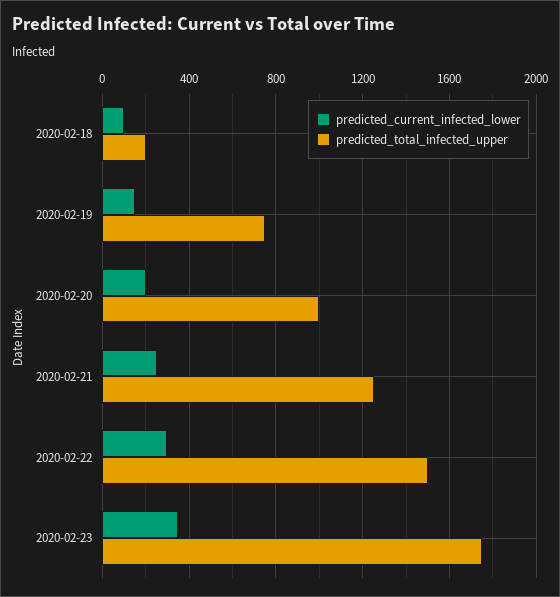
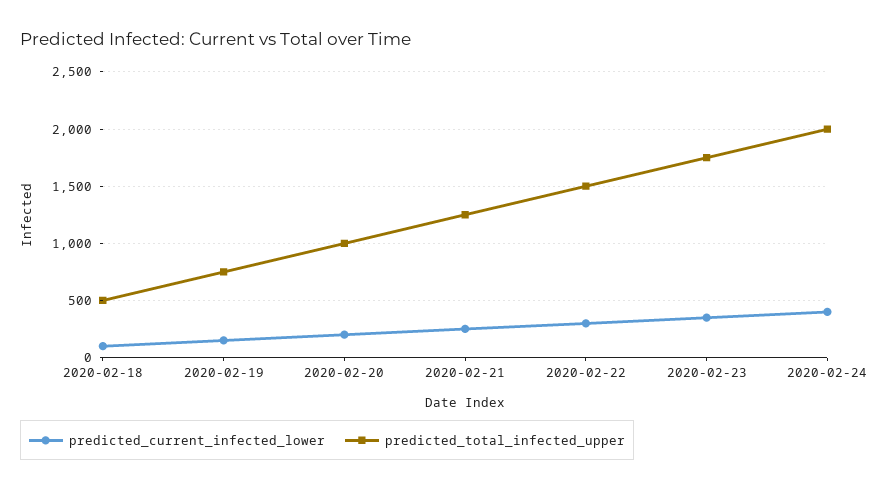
predicted_total_infected_upper, 2020-02-18: 200 -> 500
predicted_current_infected_lower, 2020-02-24: none -> 400
predicted_total_infected_upper, 2020-02-24: none -> 2000

